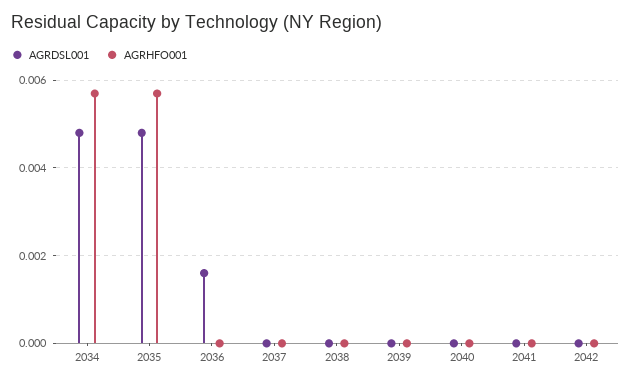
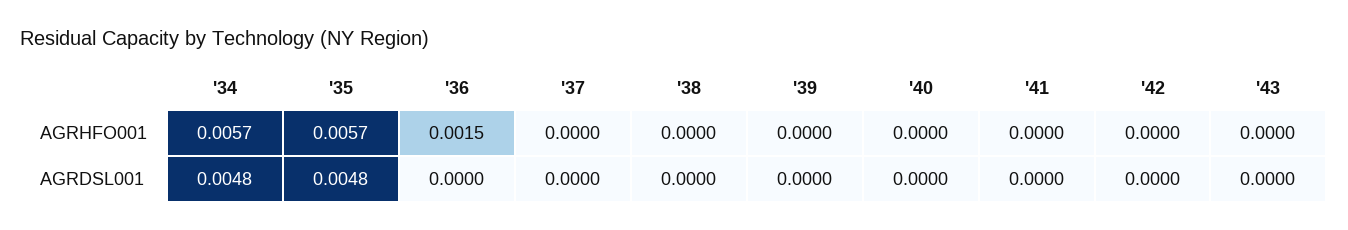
AGRDSL001, 2036: 0.0015 -> 0
AGRHFO001, 2036: 0 -> 0.0015
AGRHFO001, '43: none -> 0
AGRDSL001, '43: none -> 0

